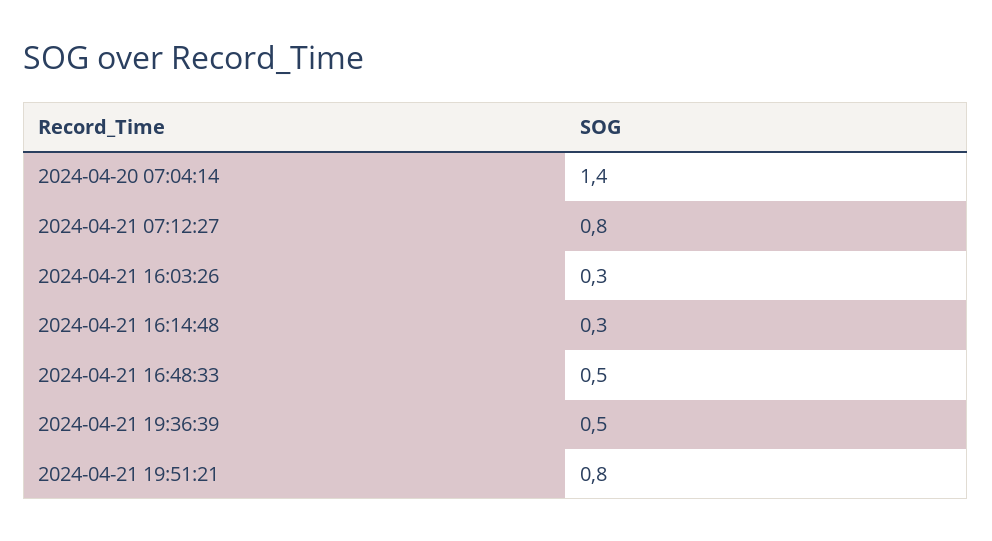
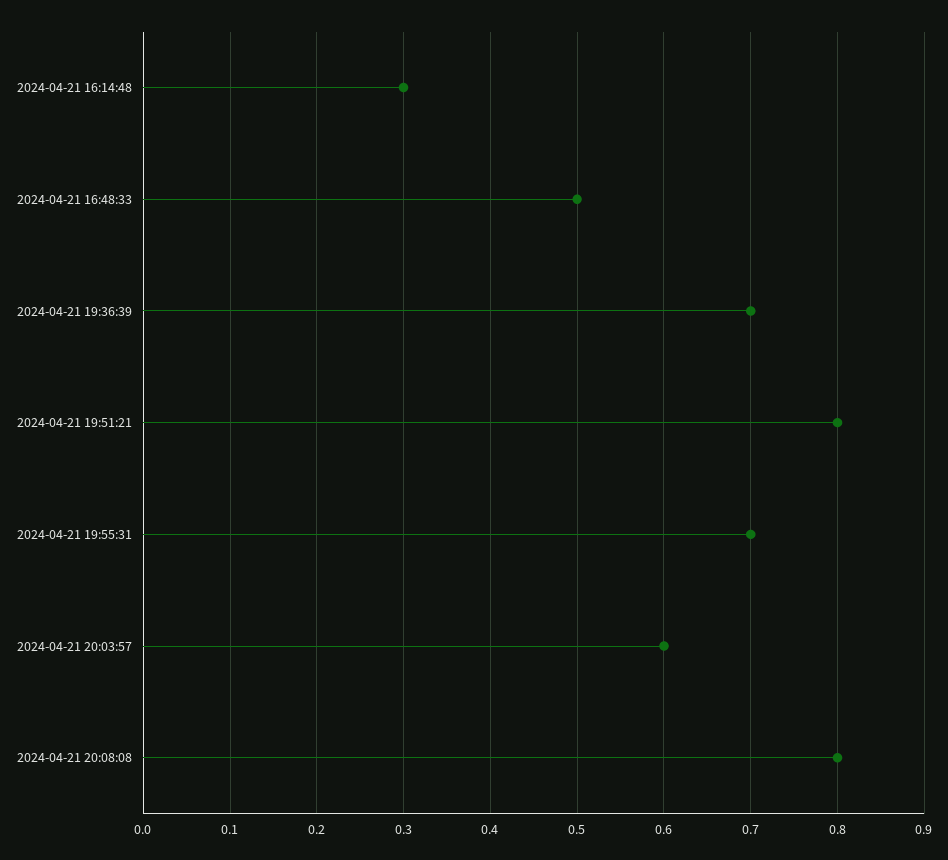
2024-04-20 07:04:14: 1.4 -> none
2024-04-21 07:12:27: 0.8 -> none
2024-04-21 16:03:26: 0.3 -> none
2024-04-21 19:36:39: 0.5 -> 0.7
2024-04-21 19:55:31: none -> 0.7
2024-04-21 20:03:57: none -> 0.6
2024-04-21 20:08:08: none -> 0.8

